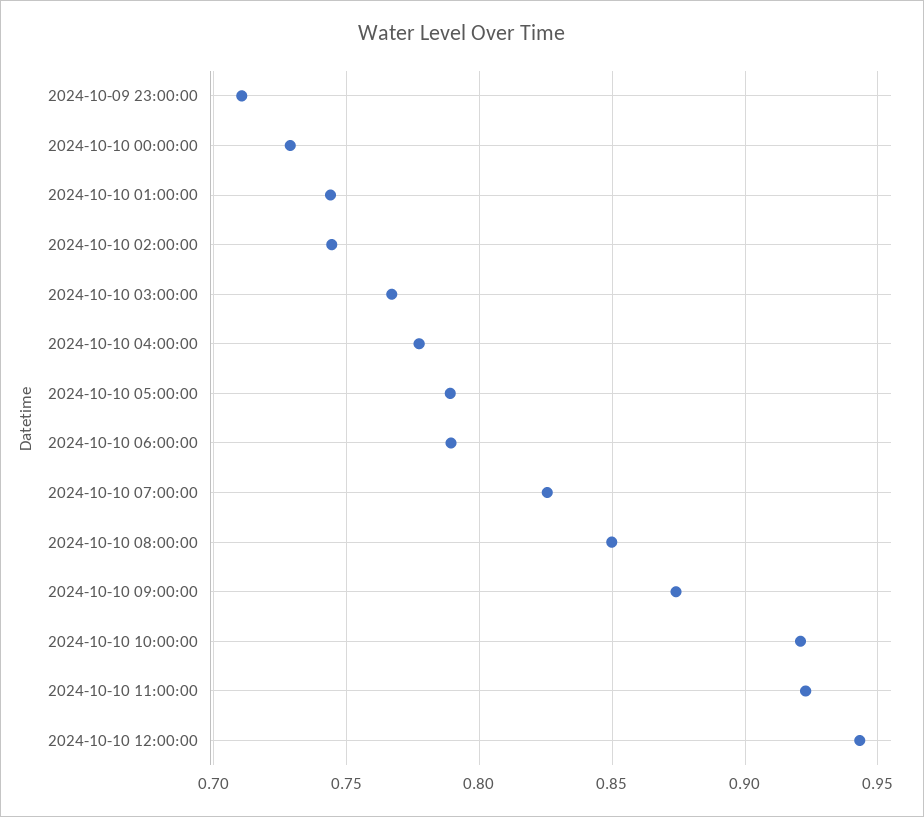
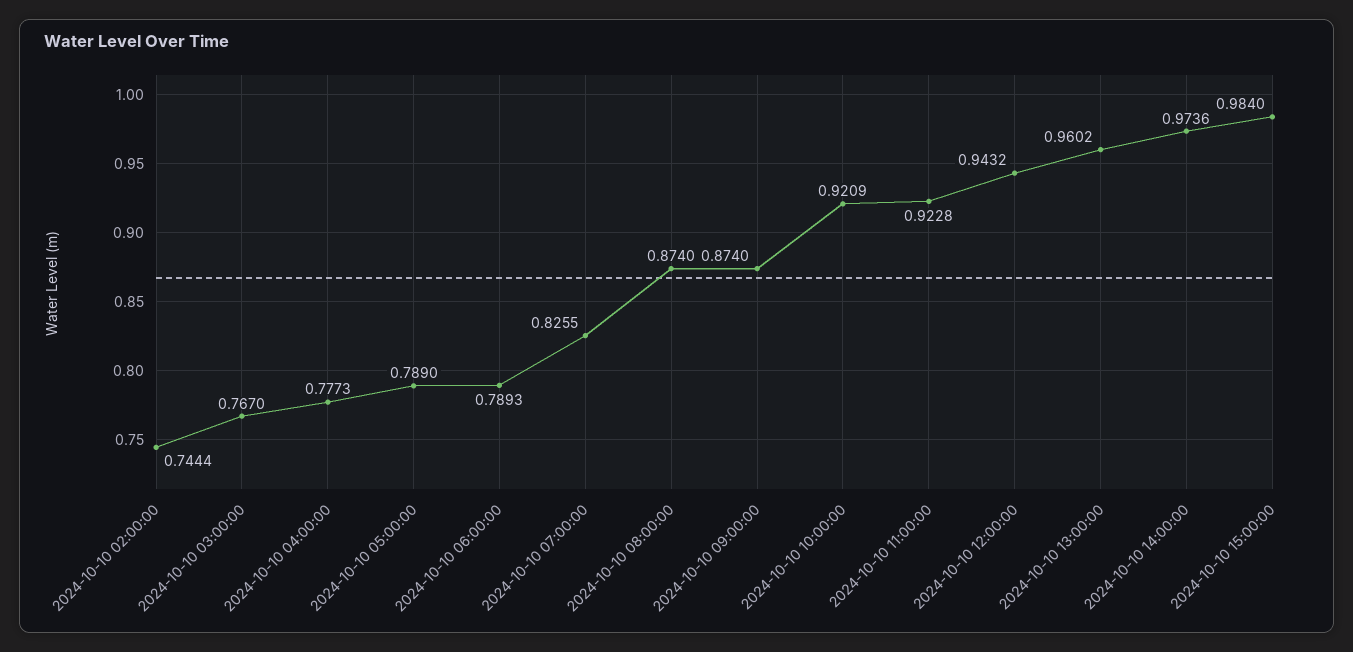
2024-10-09 23:00:00: 0.71 -> none
2024-10-10 00:00:00: 0.73 -> none
2024-10-10 01:00:00: 0.745 -> none
2024-10-10 08:00:00: 0.85 -> 0.874
2024-10-10 13:00:00: none -> 0.9602
2024-10-10 14:00:00: none -> 0.9736
2024-10-10 15:00:00: none -> 0.984

